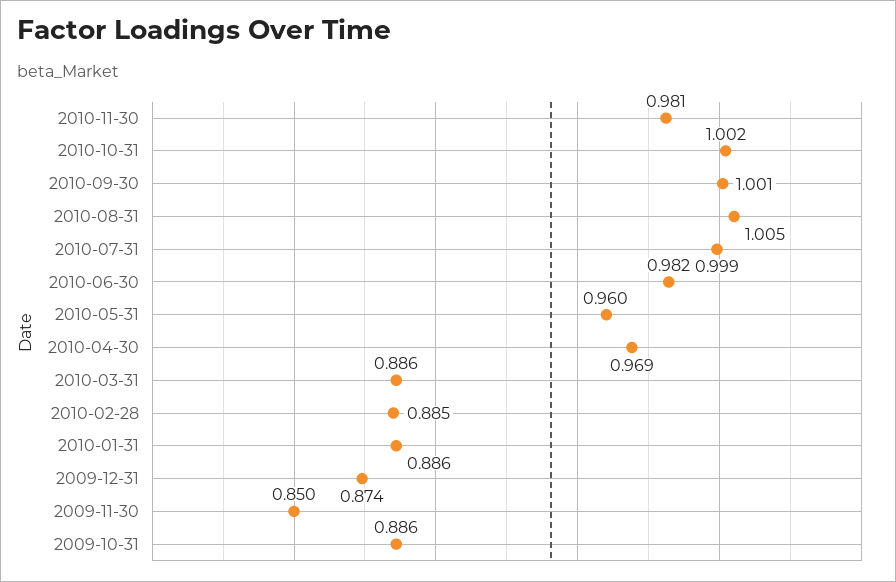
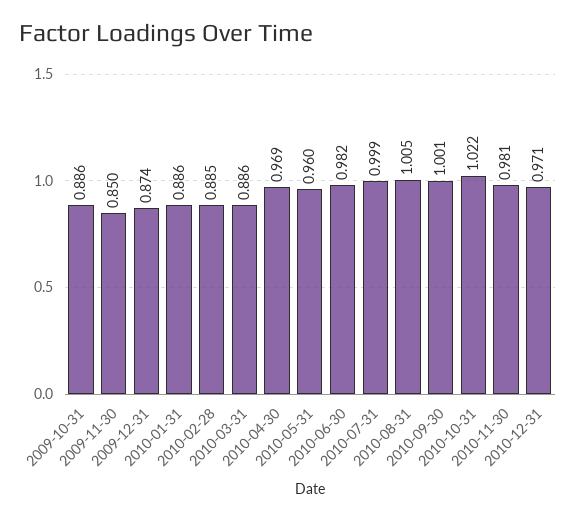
2010-10-31: 1.002 -> 1.022
2010-12-31: none -> 0.971

